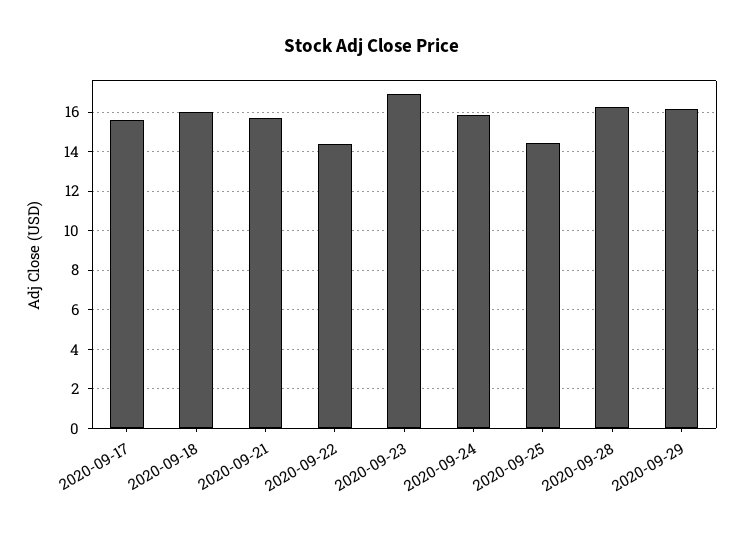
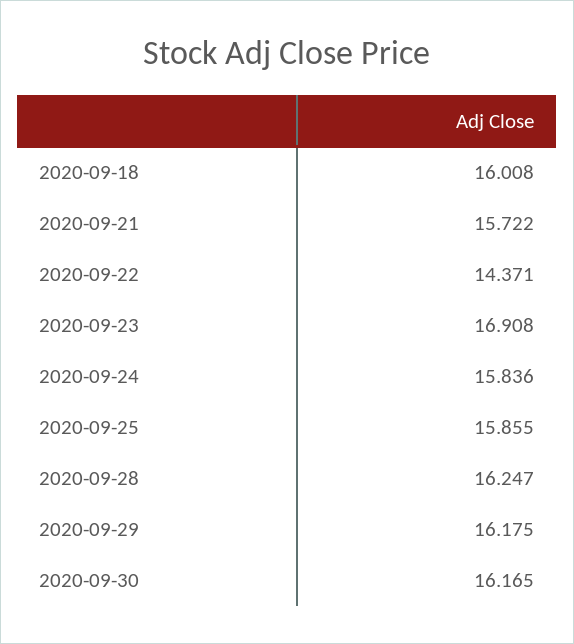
2020-09-17: 15.5 -> none
2020-09-25: 14.5 -> 15.855
2020-09-30: none -> 16.165

